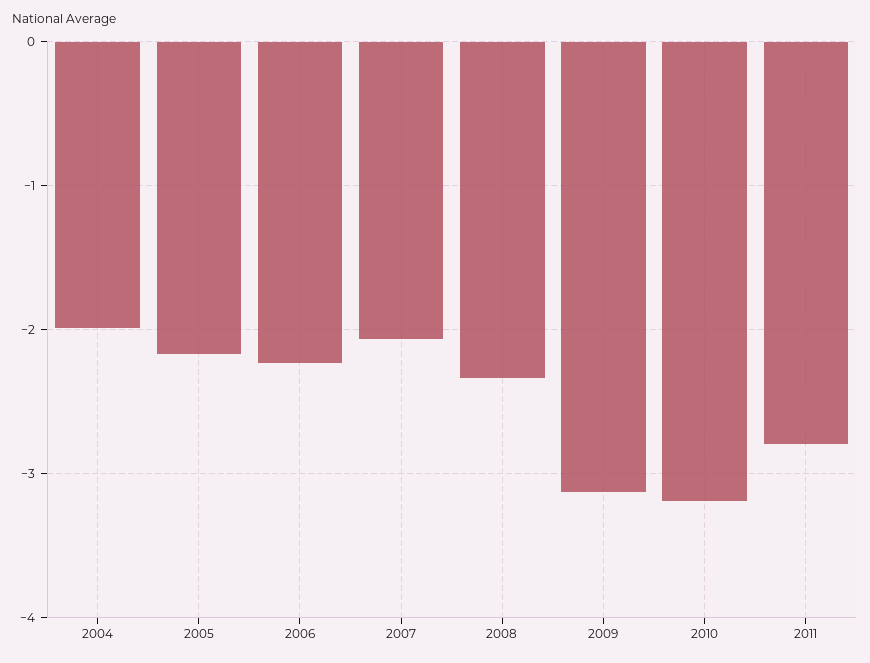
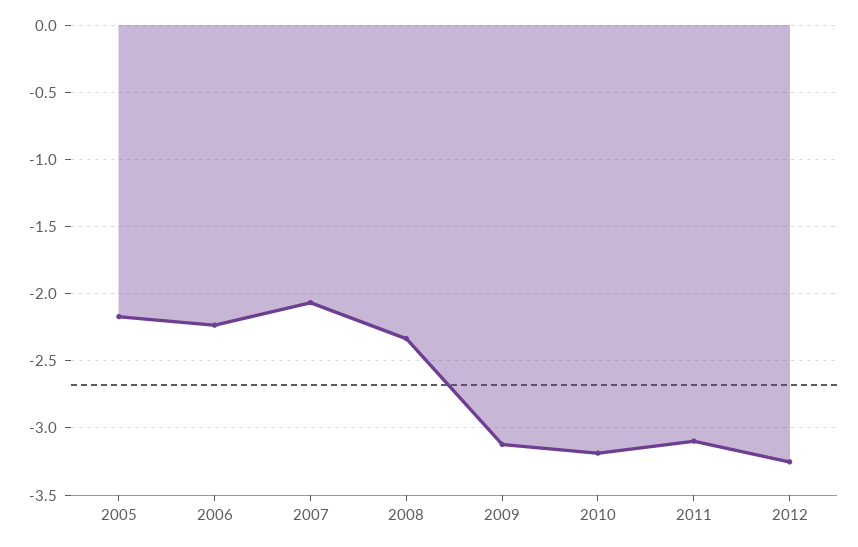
2004: -2 -> none
2011: -2.8 -> -3.1
2012: none -> -3.25

